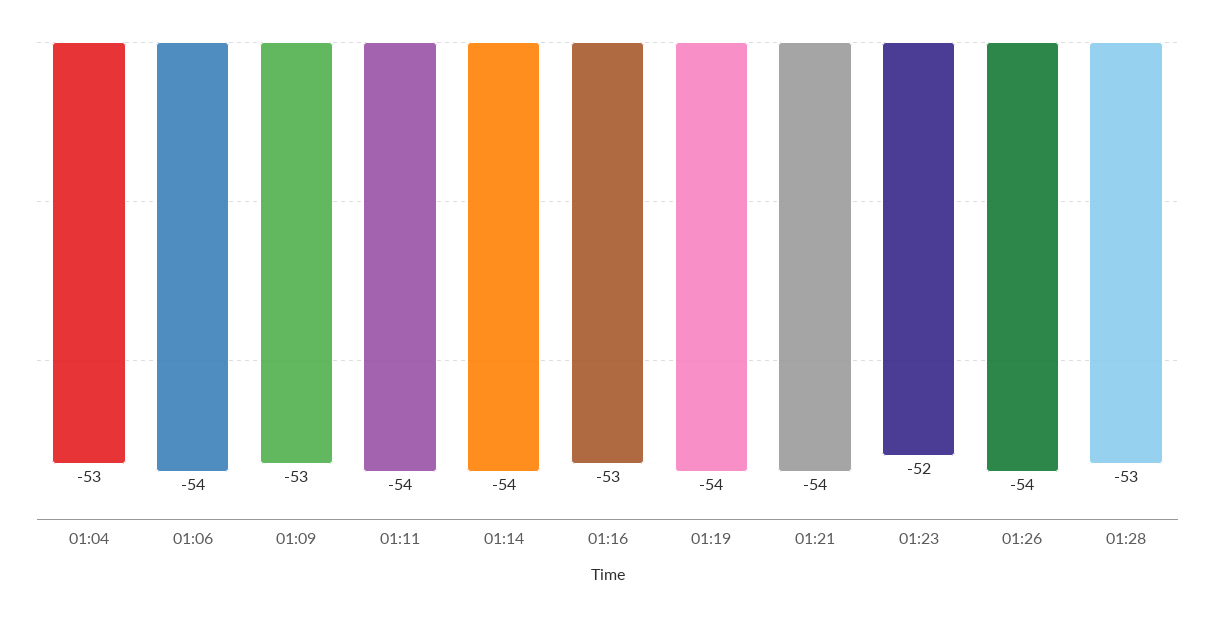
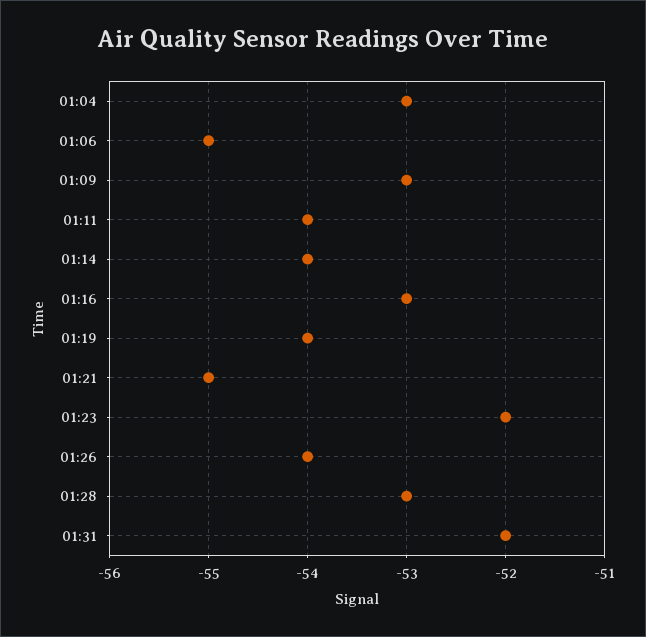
01:06: -54 -> -55
01:21: -54 -> -55
01:31: none -> -52

